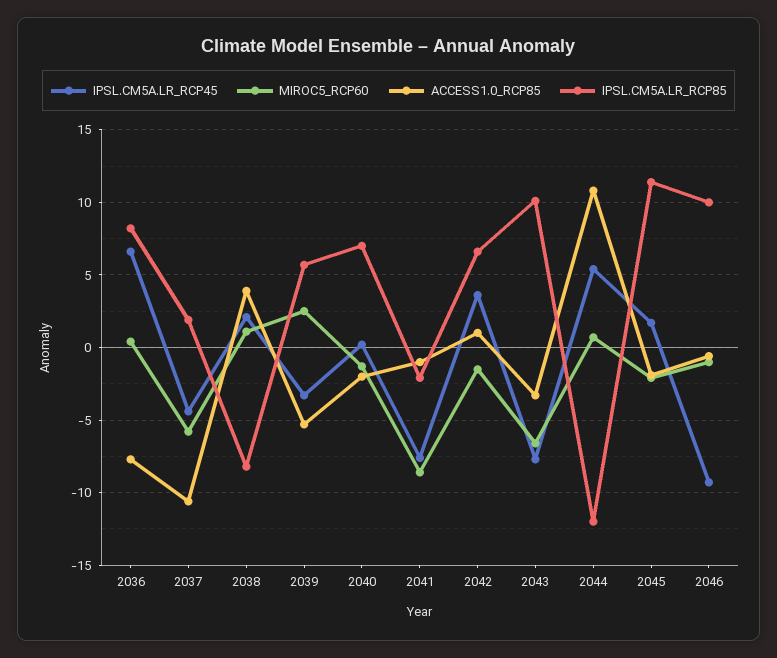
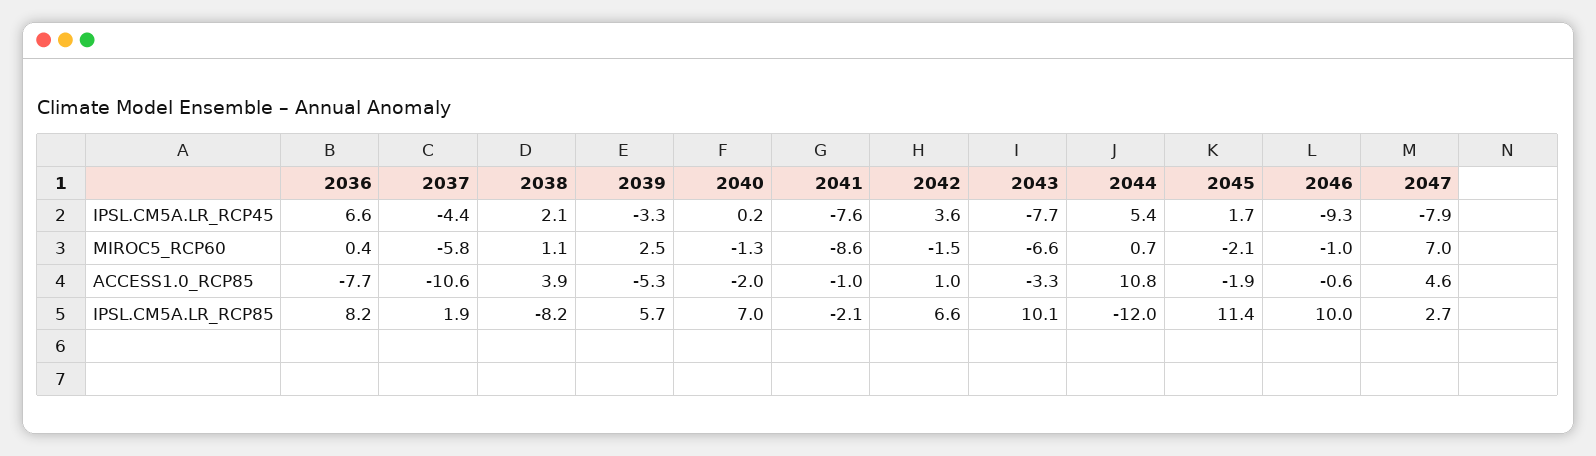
IPSL.CM5A.LR_RCP45, 2047: none -> -7.9
MIROC5_RCP60, 2047: none -> 7
ACCESS1.0_RCP85, 2047: none -> 4.6
IPSL.CM5A.LR_RCP85, 2047: none -> 2.7

